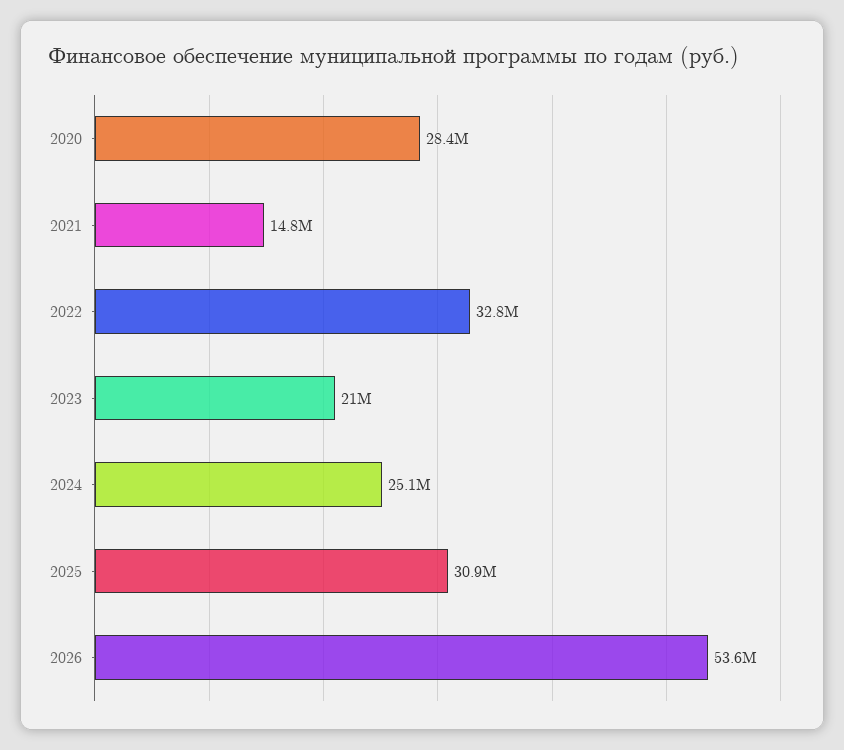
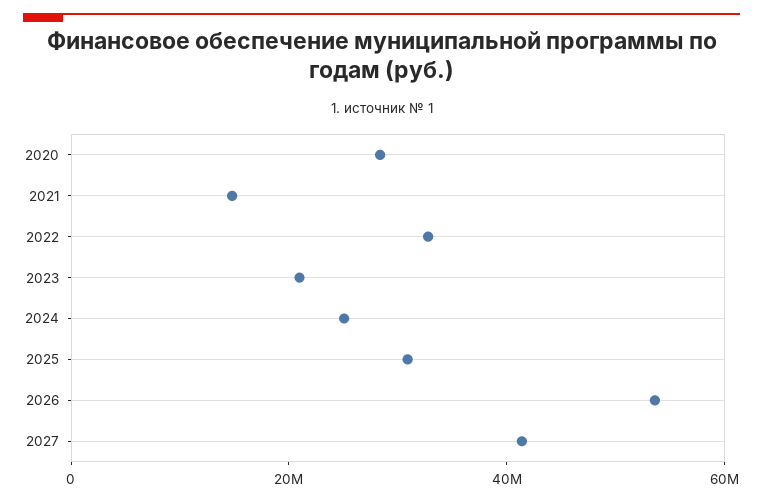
2027: none -> 40000000

